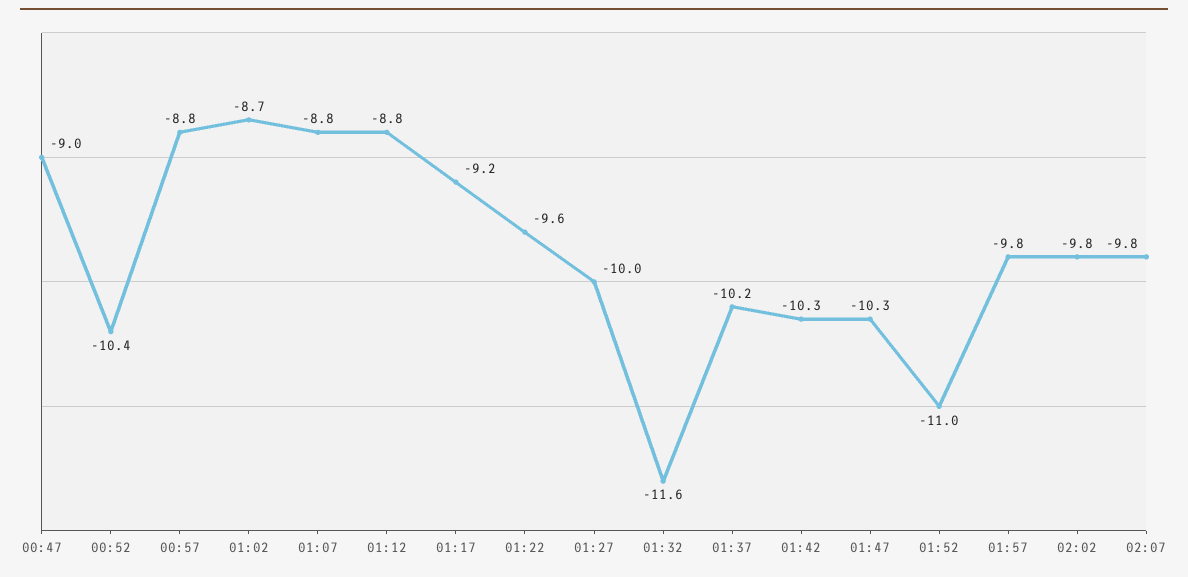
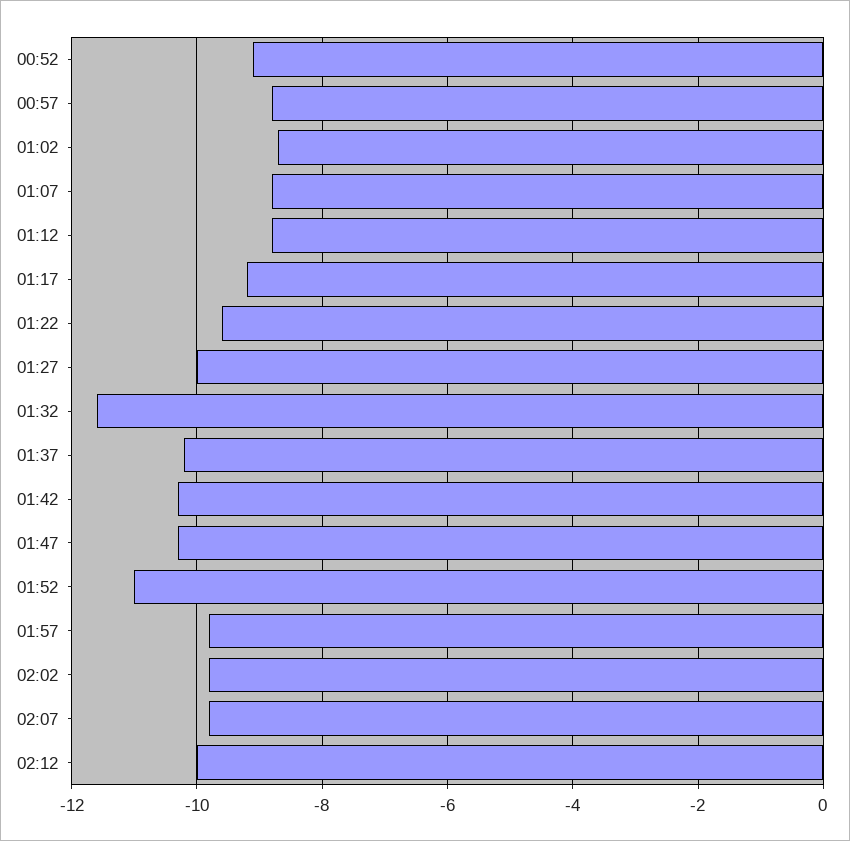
00:47: -9 -> none
00:52: -10.4 -> -9
02:12: none -> -10

